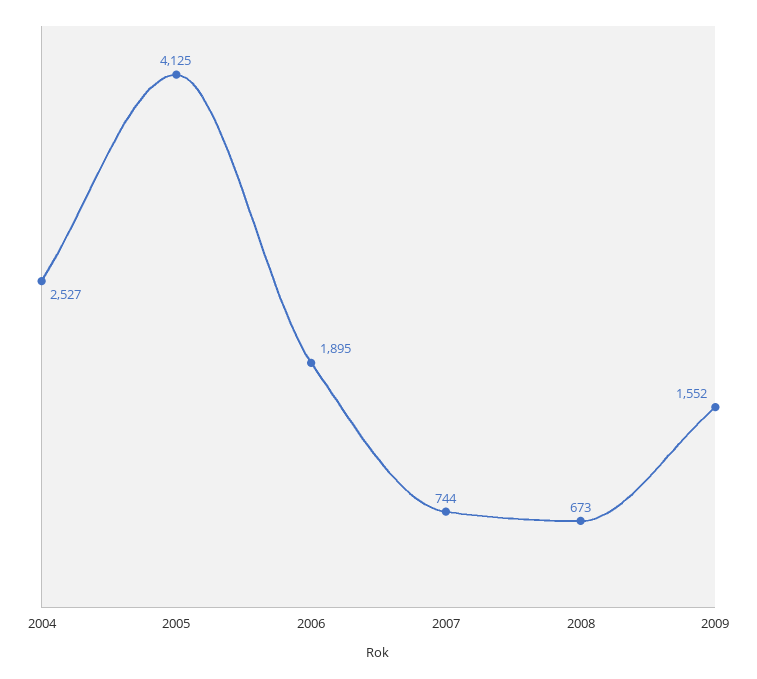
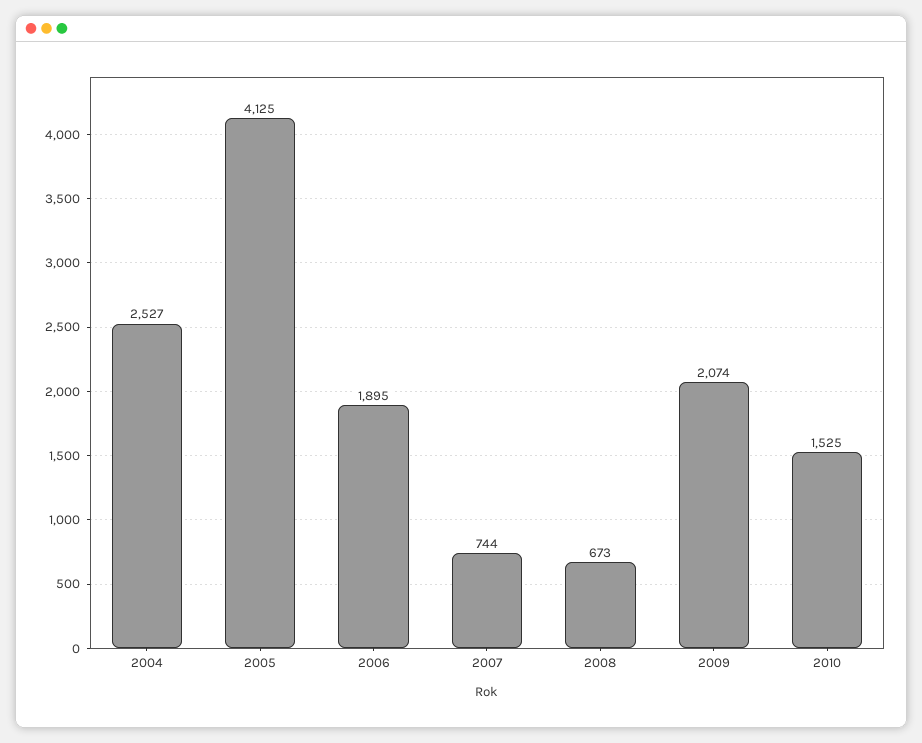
2009: 1552 -> 2074
2010: none -> 1525

